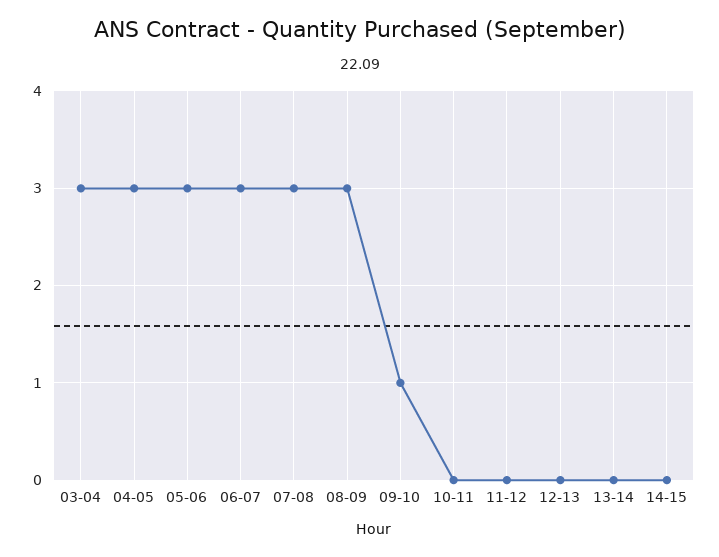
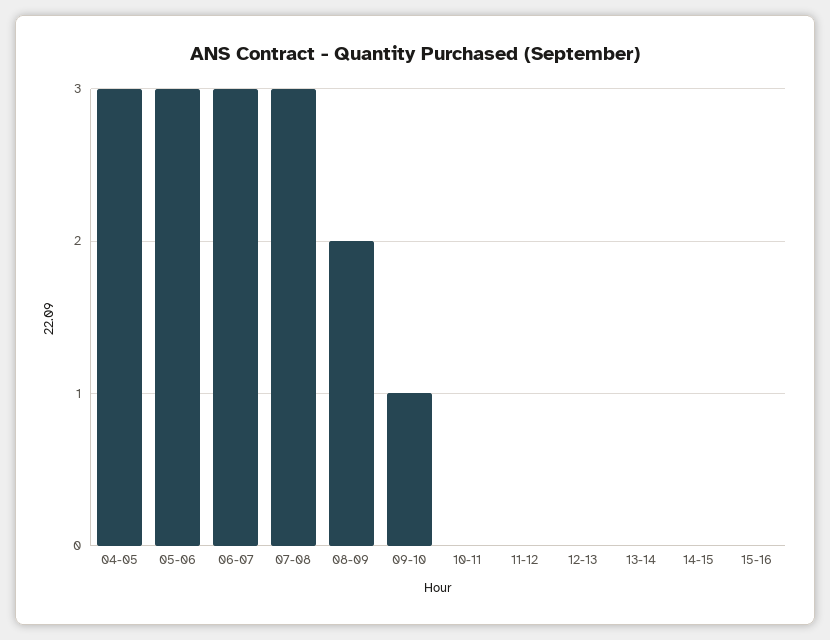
03-04: 3 -> none
08-09: 3 -> 2
15-16: none -> 0

